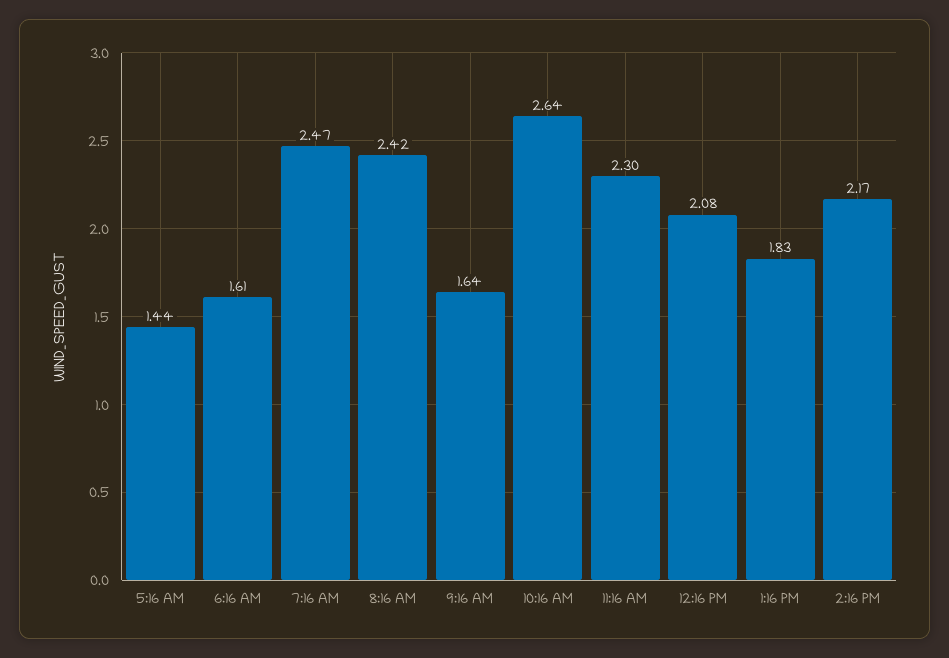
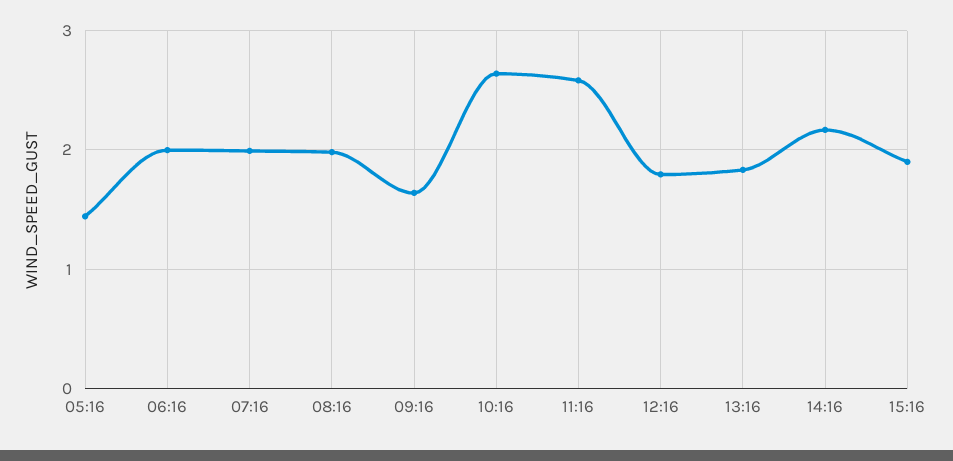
6:16 AM: 1.61 -> 2
7:16 AM: 2.47 -> 2
8:16 AM: 2.42 -> 2
11:16 AM: 2.3 -> 2.6
12:16 PM: 2.08 -> 1.8
15:16: none -> 1.9

